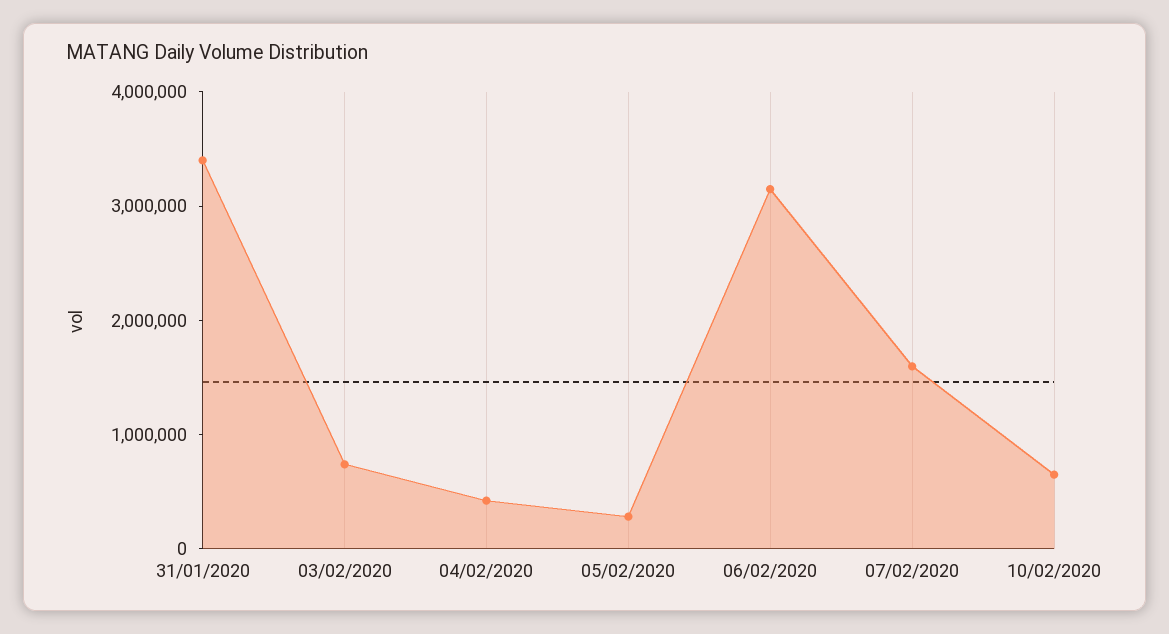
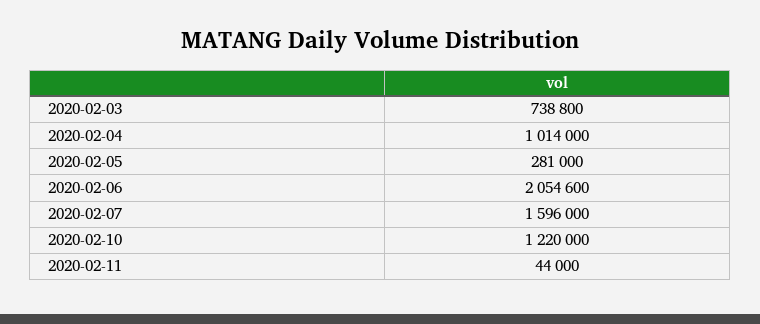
31/01/2020: 3400000 -> none
04/02/2020: 400000 -> 1014000
06/02/2020: 3200000 -> 2054600
10/02/2020: 600000 -> 1220000
2020-02-11: none -> 44000

